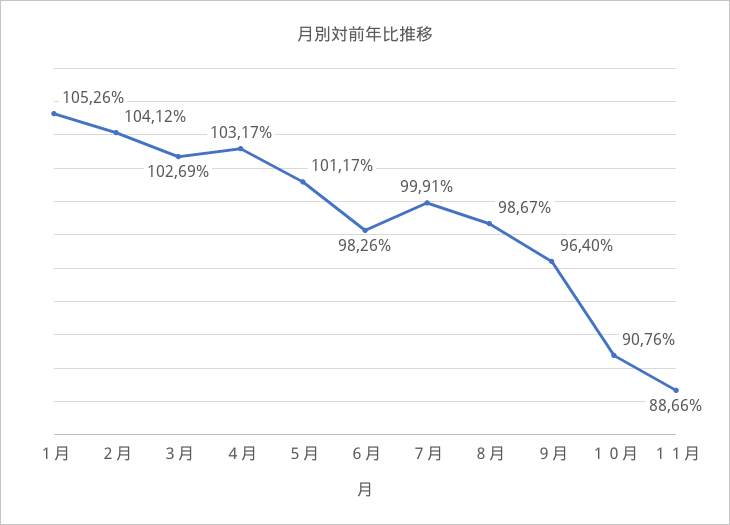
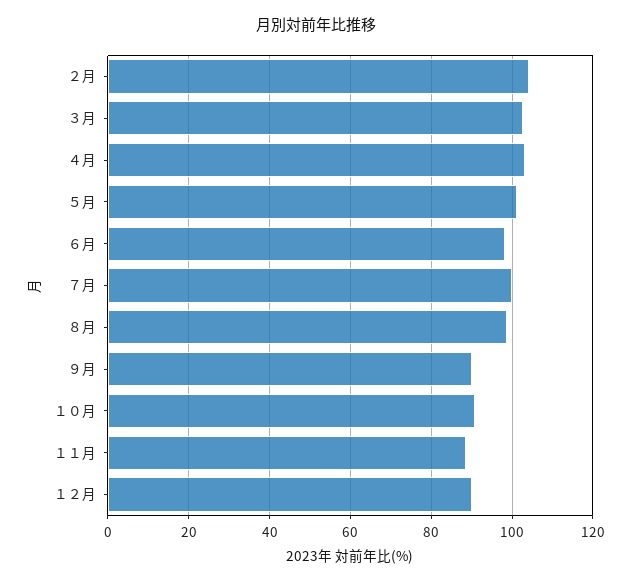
１月: 105.26 -> none
９月: 96.4 -> 90
１２月: none -> 90

